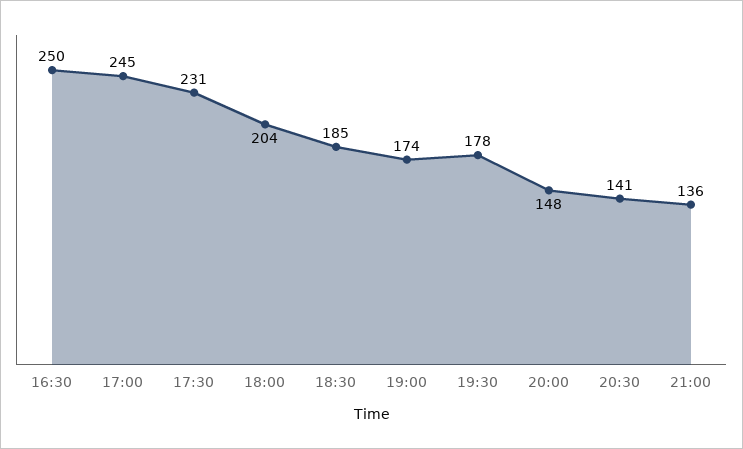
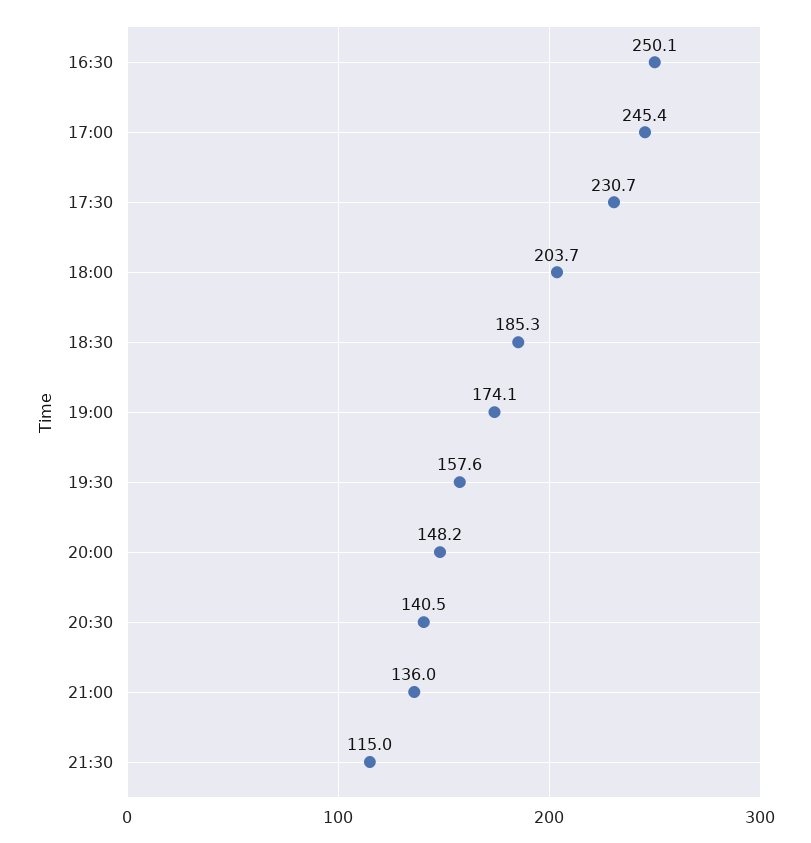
19:30: 178 -> 157.6
21:30: none -> 115

